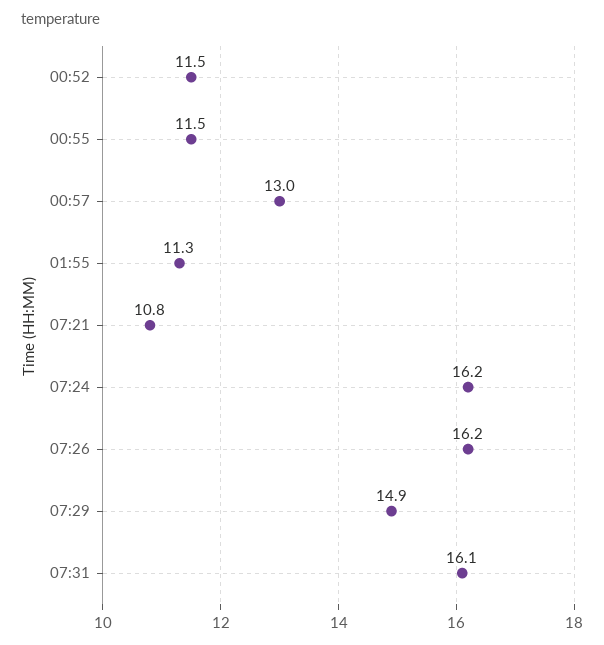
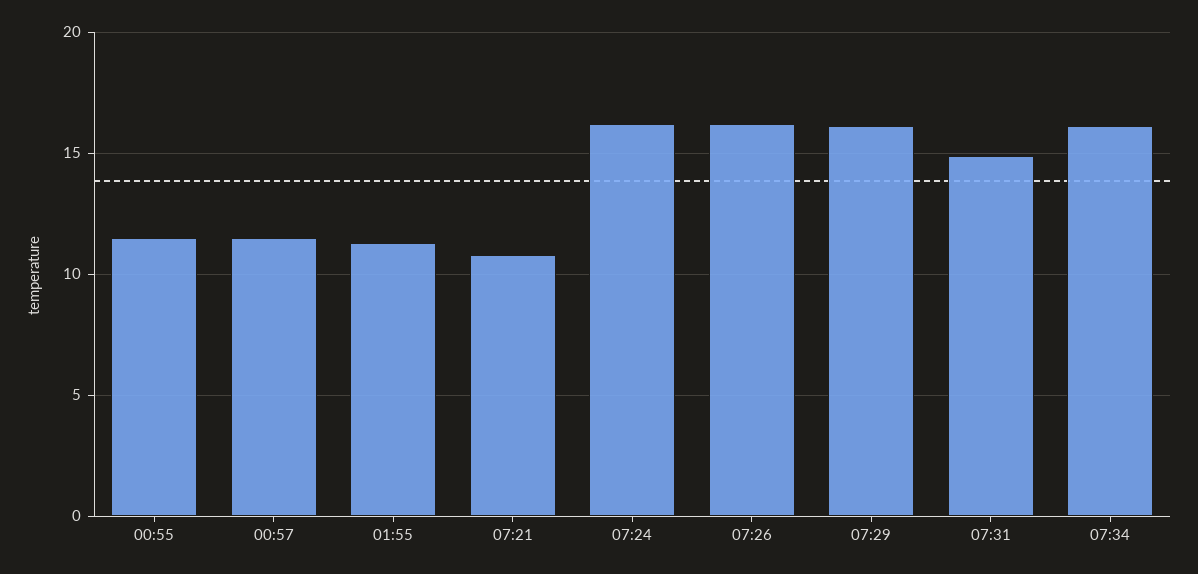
00:52: 11.5 -> none
00:57: 13 -> 11.5
07:29: 14.9 -> 16
07:31: 16.1 -> 15
07:34: none -> 16

